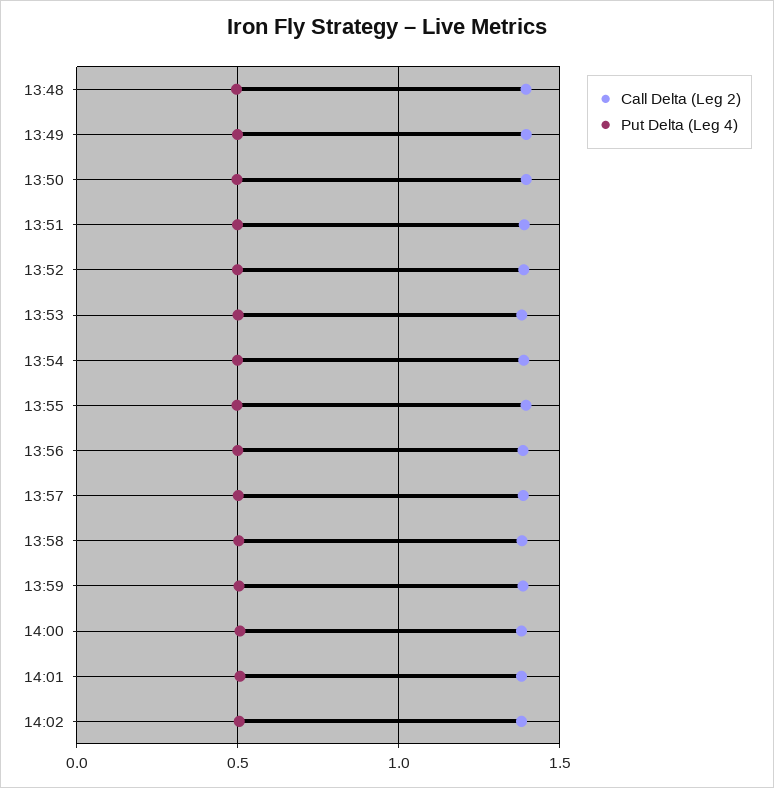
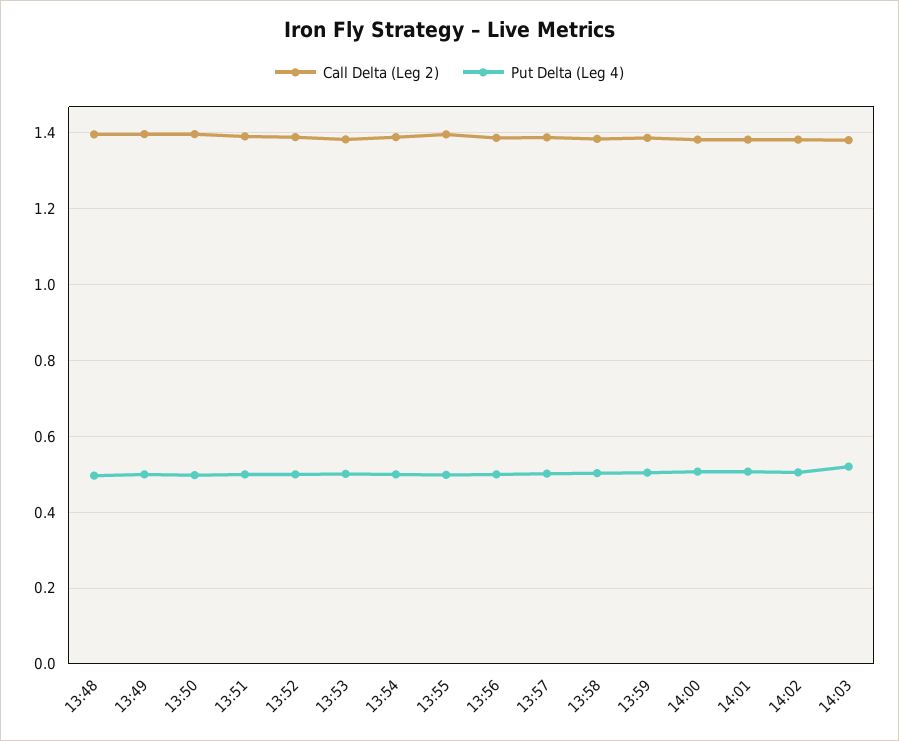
Call Delta (Leg 2), 14:03: none -> 1.38
Put Delta (Leg 4), 14:03: none -> 0.52

